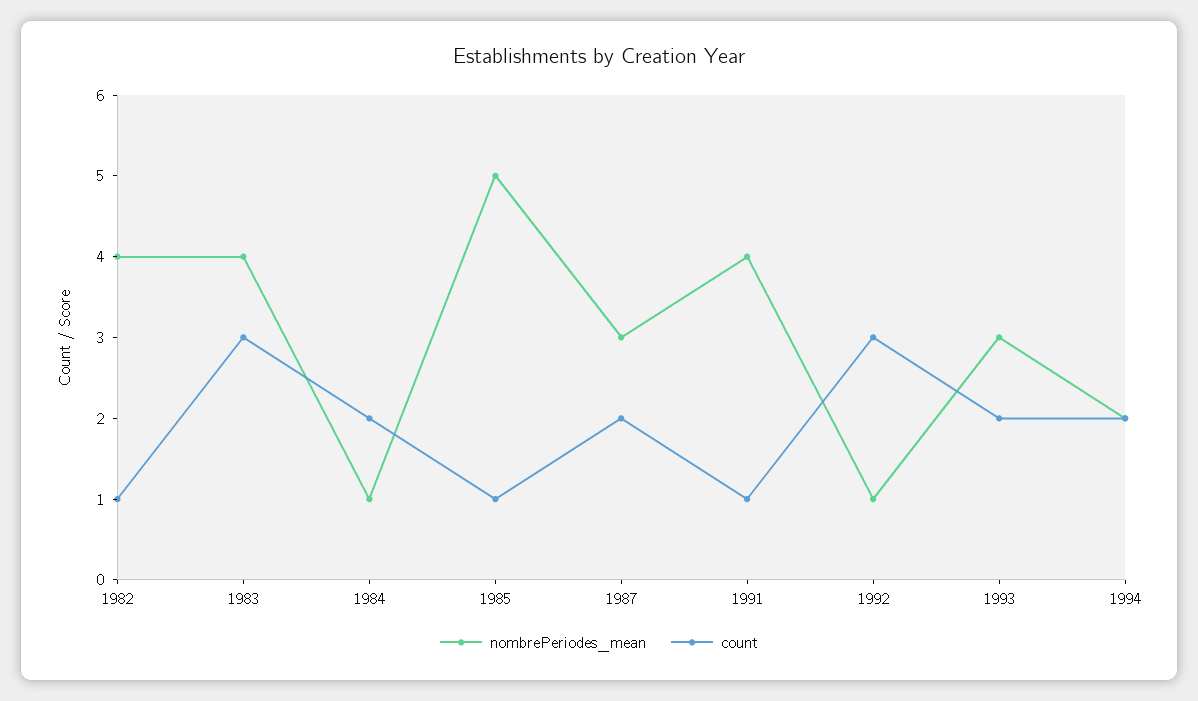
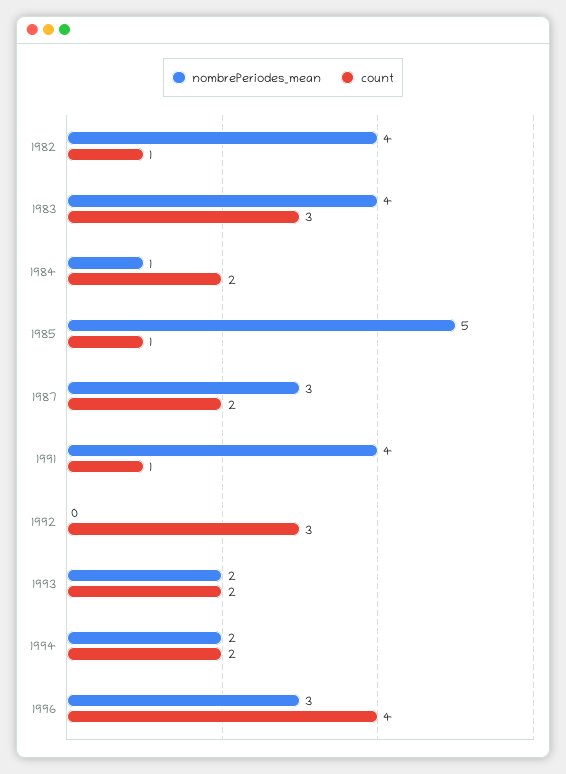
nombrePeriodes_mean, 1992: 1 -> 0
nombrePeriodes_mean, 1993: 3 -> 2
nombrePeriodes_mean, 1996: none -> 3
count, 1996: none -> 4

